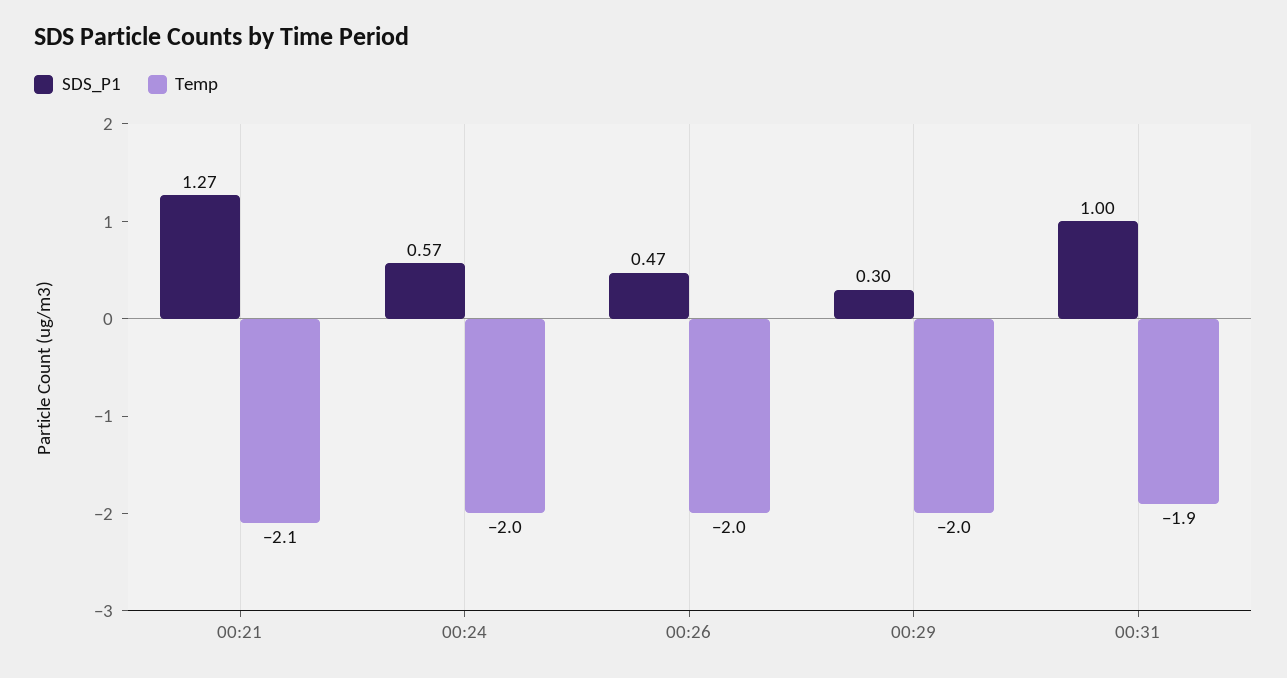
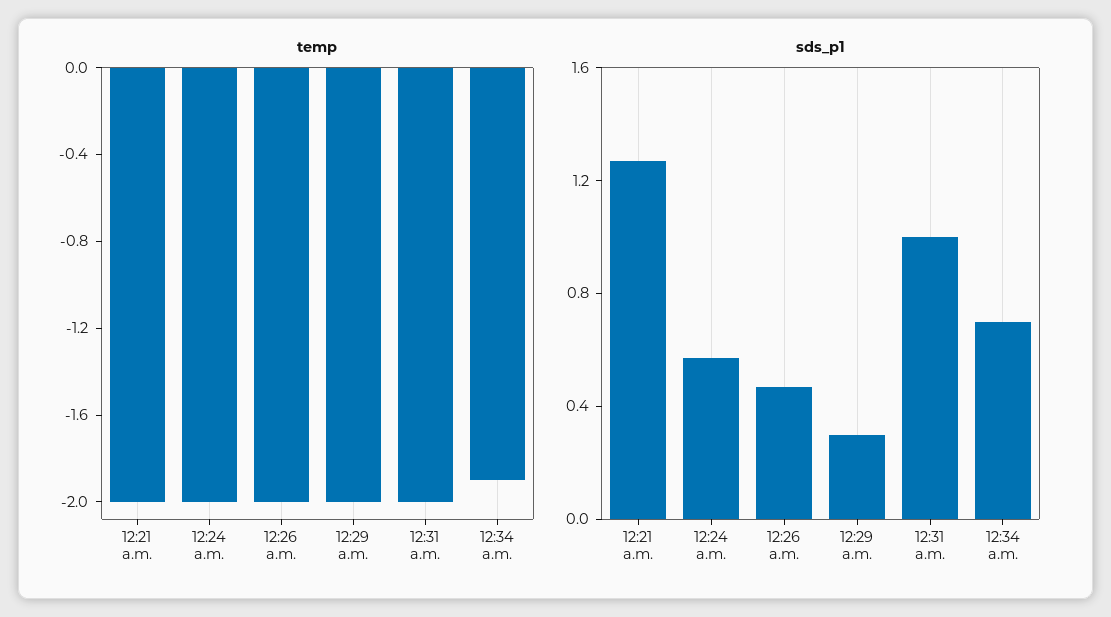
Temp, 00:21: -2.1 -> -2
Temp, 00:31: -1.9 -> -2
Temp, 12:34 a.m.: none -> -1.9
SDS_P1, 12:34 a.m.: none -> 0.7

